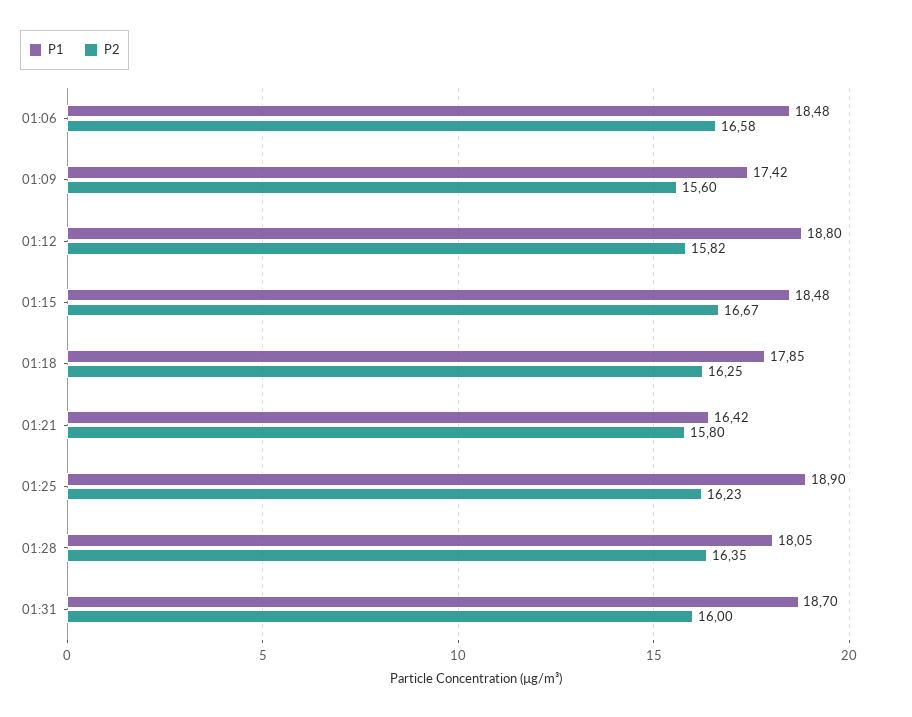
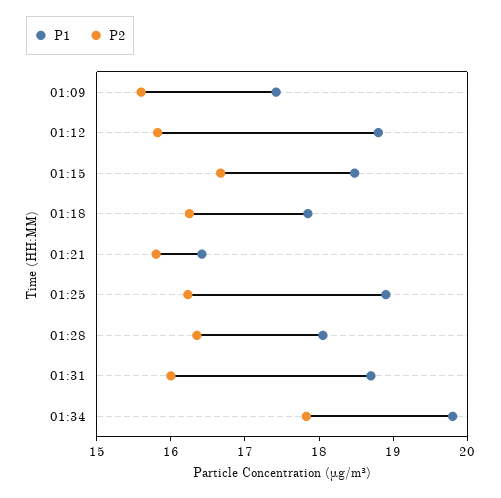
P1, 01:06: 18.48 -> none
P2, 01:06: 16.58 -> none
P1, 01:34: none -> 19.8
P2, 01:34: none -> 17.8

